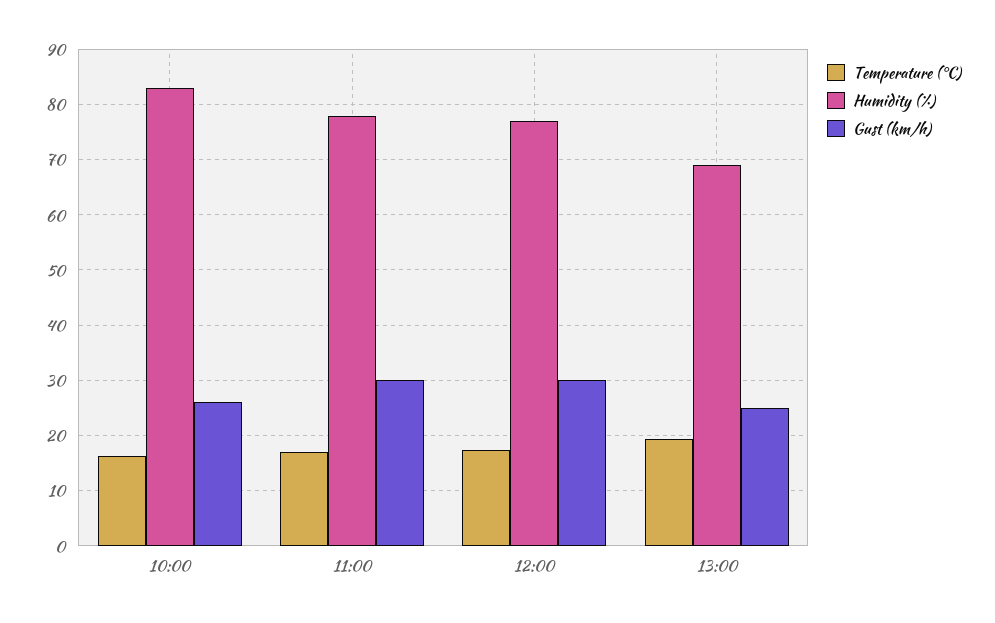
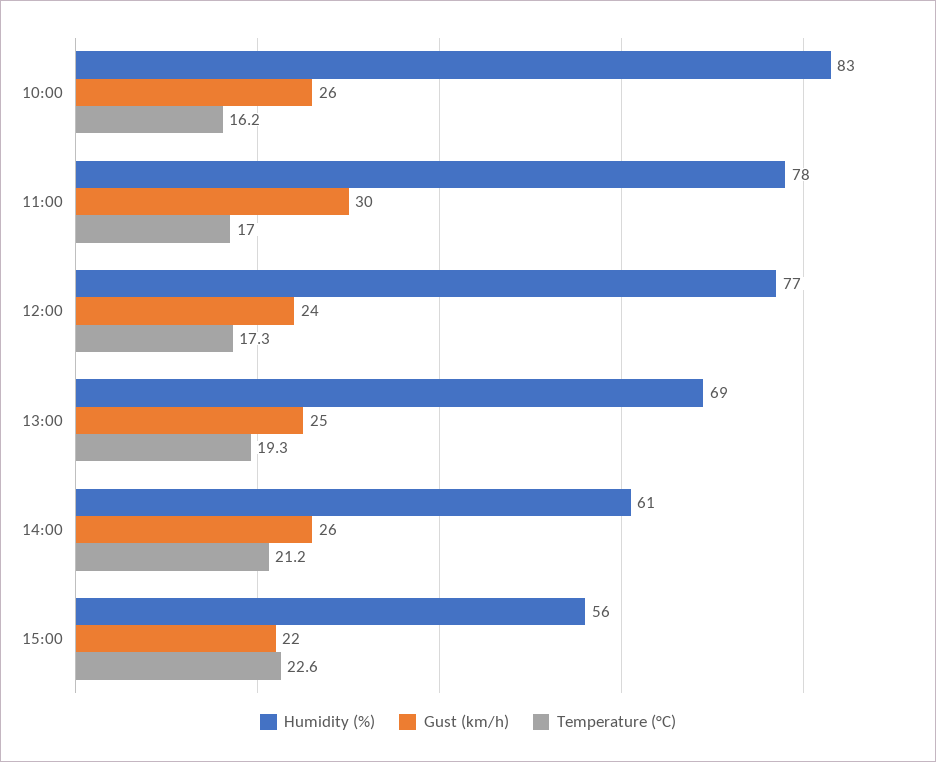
Gust (km/h), 12:00: 30 -> 24
Humidity (%), 14:00: none -> 61
Gust (km/h), 14:00: none -> 26
Temperature (°C), 14:00: none -> 21.2
Humidity (%), 15:00: none -> 56
Gust (km/h), 15:00: none -> 22
Temperature (°C), 15:00: none -> 22.6

